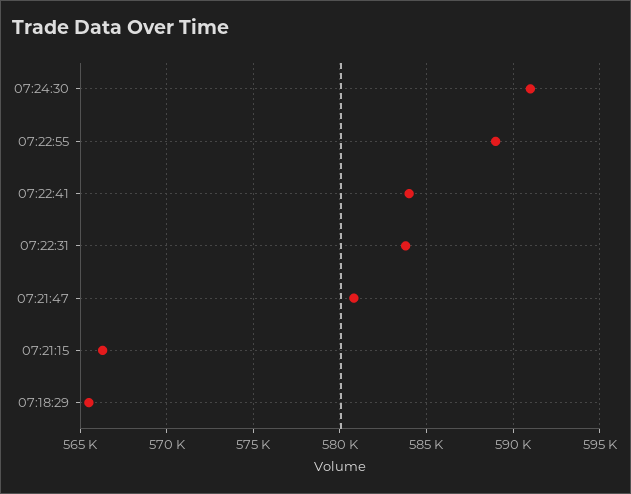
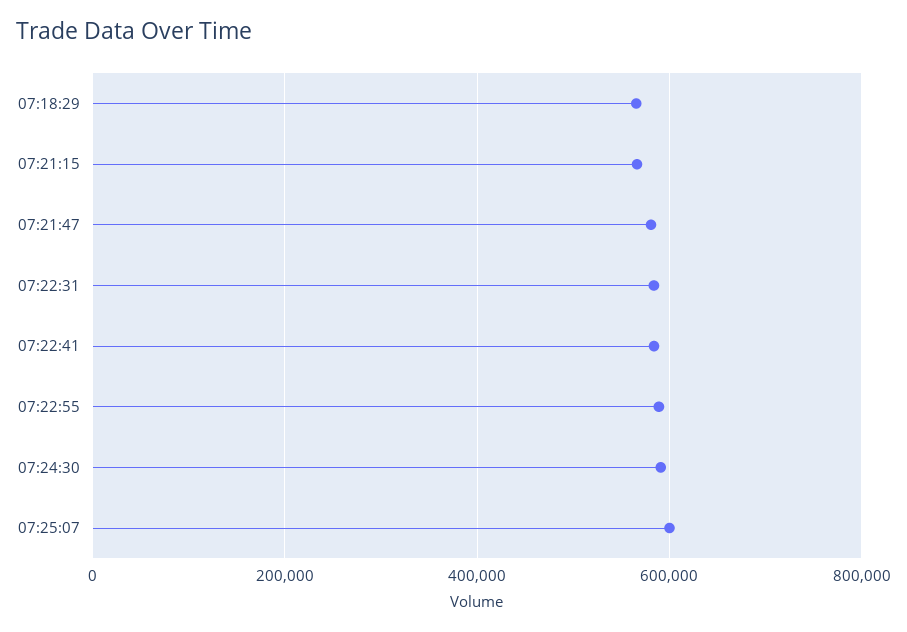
07:25:07: none -> 600000

